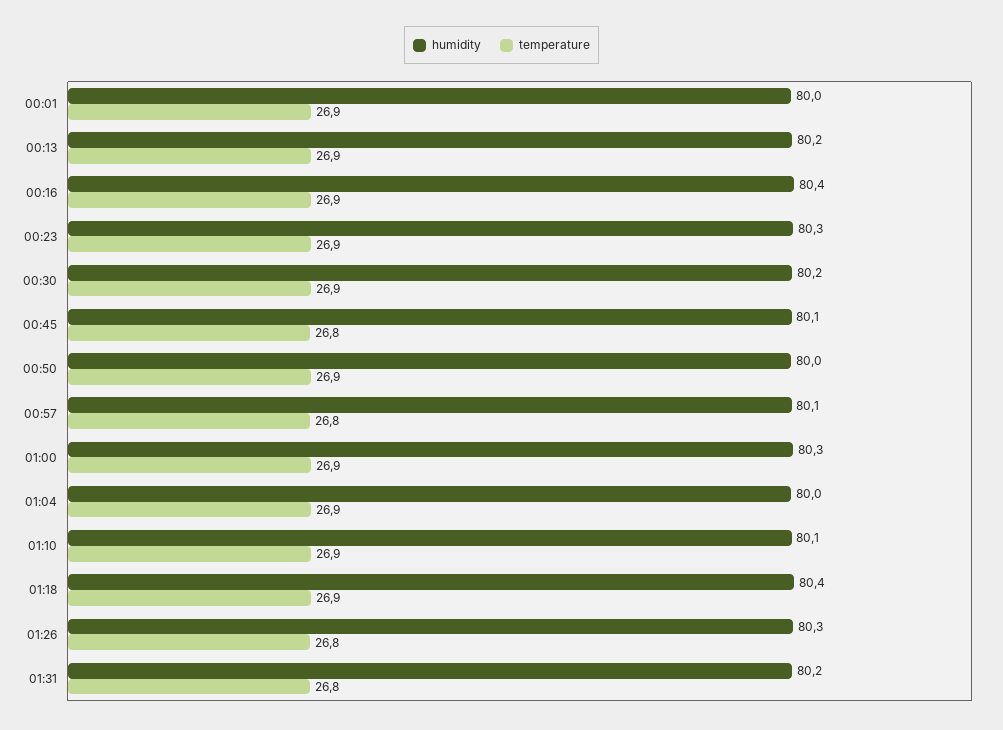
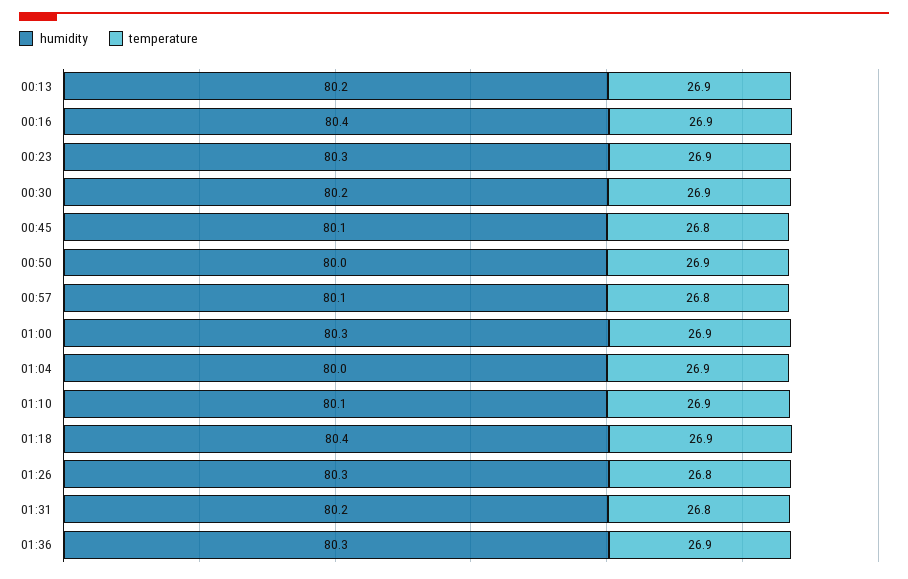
humidity, 00:01: 80 -> none
temperature, 00:01: 26.9 -> none
humidity, 01:36: none -> 80.3
temperature, 01:36: none -> 26.9

